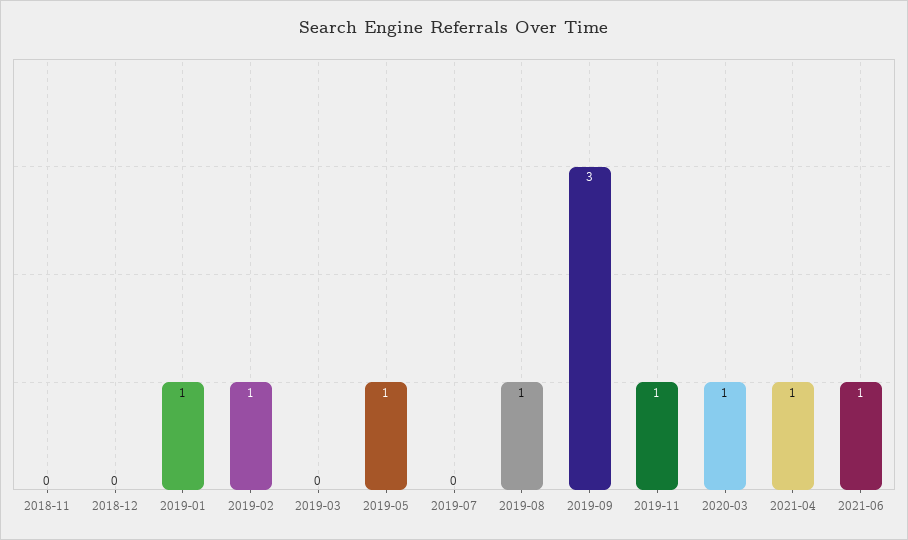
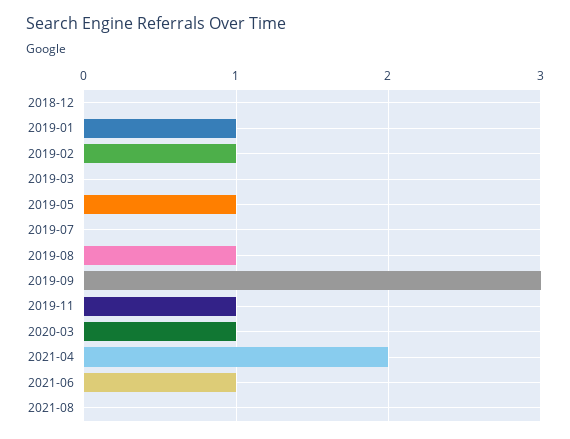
2018-11: 0 -> none
2021-04: 1 -> 2
2021-08: none -> 0

